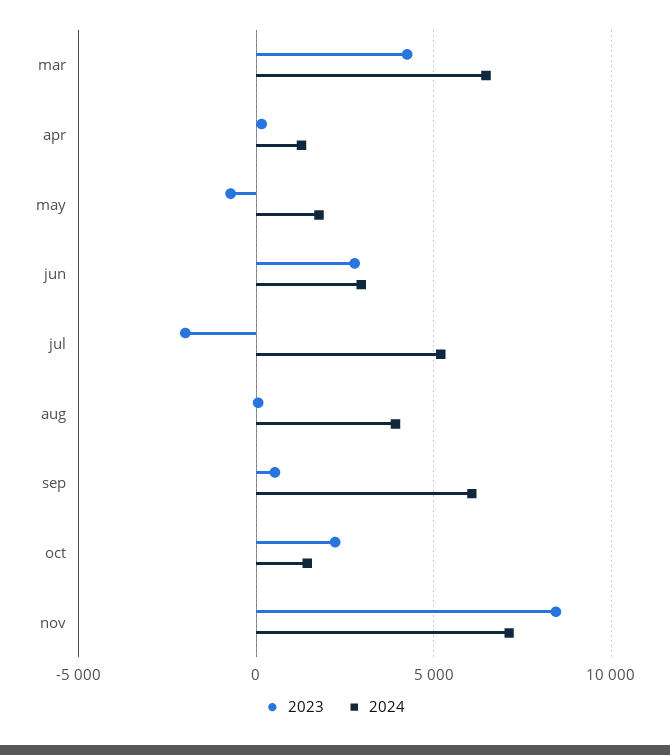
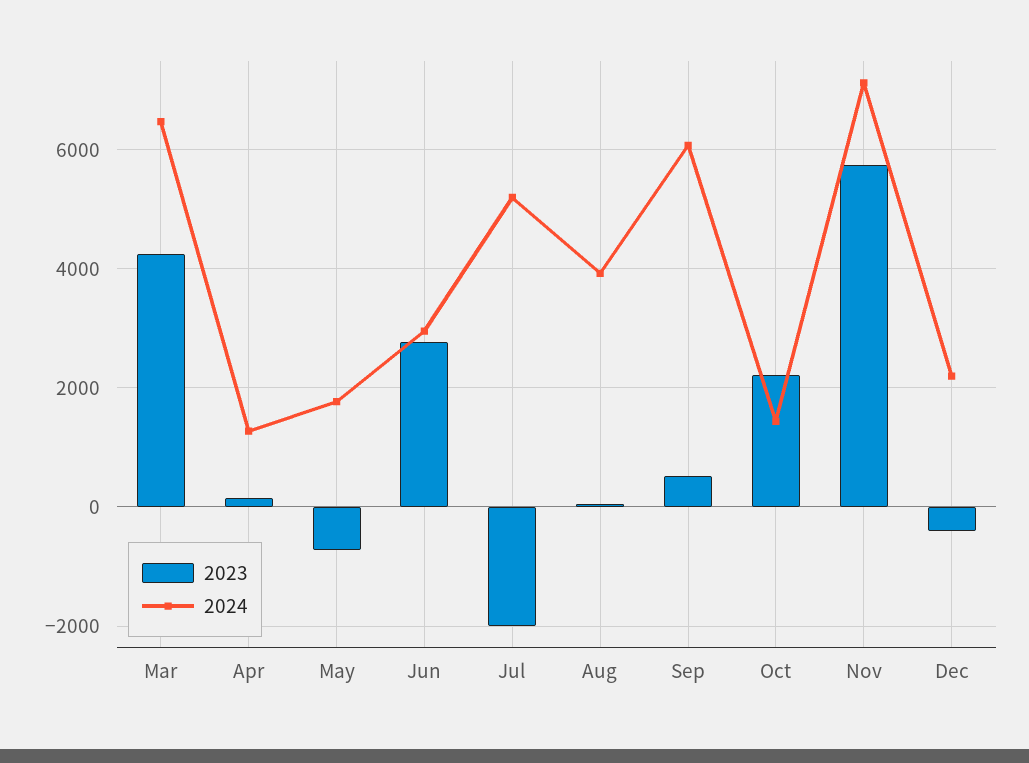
2023, nov: 8500 -> 5800
2023, Dec: none -> -400
2024, Dec: none -> 2200

